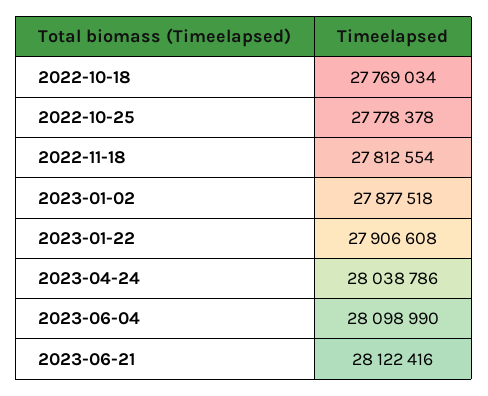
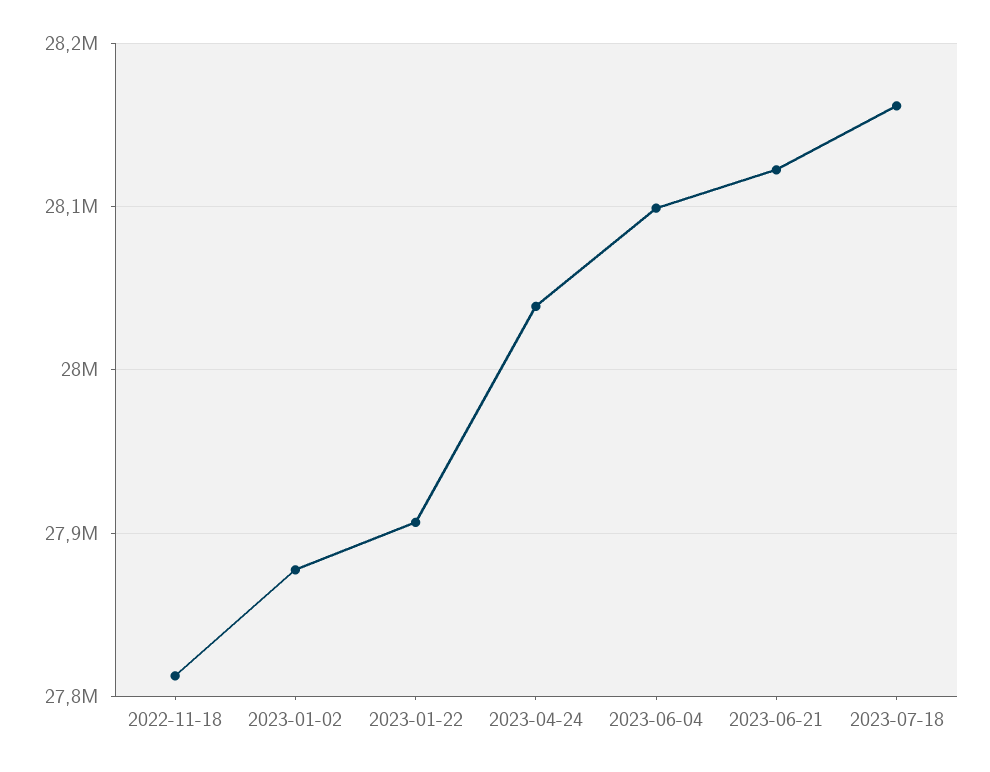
2022-10-18: 27769034 -> none
2022-10-25: 27778378 -> none
2023-07-18: none -> 28160000

